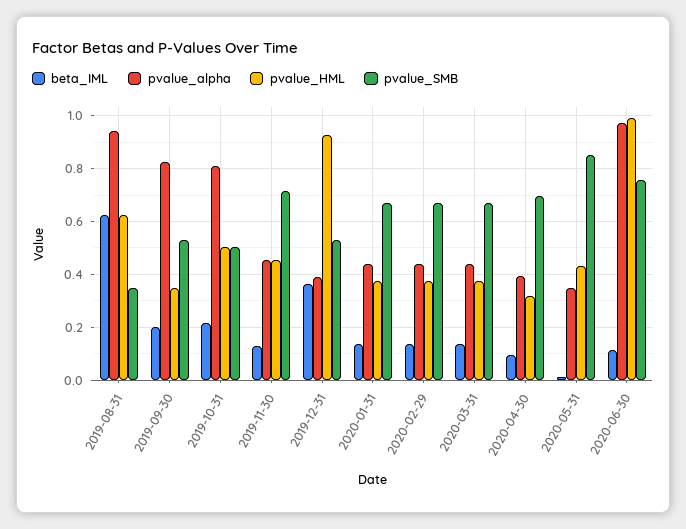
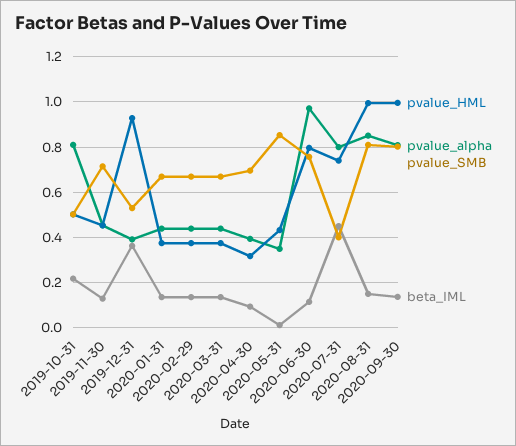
beta_IML, 2019-08-31: 0.625 -> none
pvalue_alpha, 2019-08-31: 0.95 -> none
pvalue_HML, 2019-08-31: 0.625 -> none
pvalue_SMB, 2019-08-31: 0.35 -> none
beta_IML, 2019-09-30: 0.2 -> none
pvalue_alpha, 2019-09-30: 0.825 -> none
pvalue_HML, 2019-09-30: 0.35 -> none
pvalue_SMB, 2019-09-30: 0.525 -> none
pvalue_HML, 2020-06-30: 1 -> 0.8
pvalue_HML, 2020-07-31: none -> 0.75
pvalue_alpha, 2020-07-31: none -> 0.8
pvalue_SMB, 2020-07-31: none -> 0.4
beta_IML, 2020-07-31: none -> 0.45
pvalue_HML, 2020-08-31: none -> 1
pvalue_alpha, 2020-08-31: none -> 0.85
pvalue_SMB, 2020-08-31: none -> 0.8
beta_IML, 2020-08-31: none -> 0.15
pvalue_HML, 2020-09-30: none -> 1
pvalue_alpha, 2020-09-30: none -> 0.8
pvalue_SMB, 2020-09-30: none -> 0.8
beta_IML, 2020-09-30: none -> 0.15

